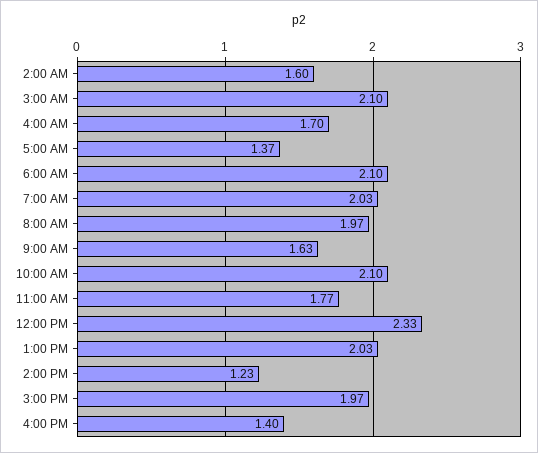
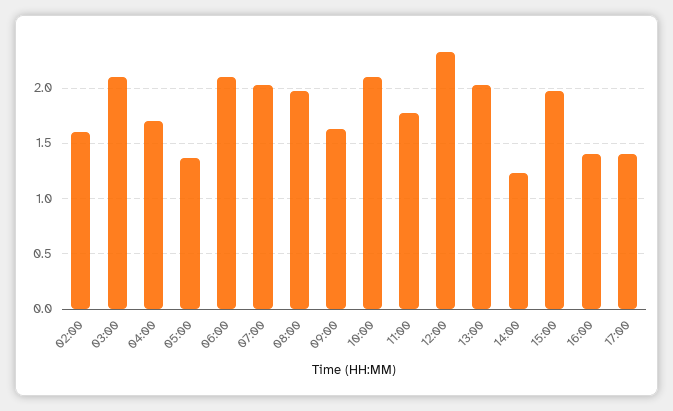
17:00: none -> 1.4

